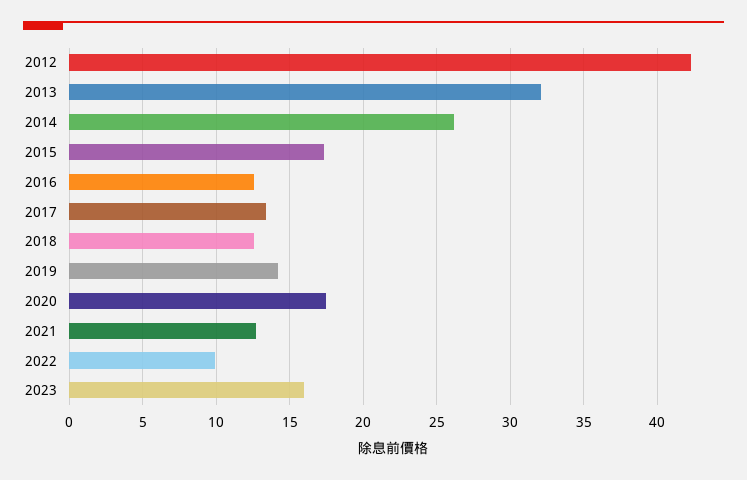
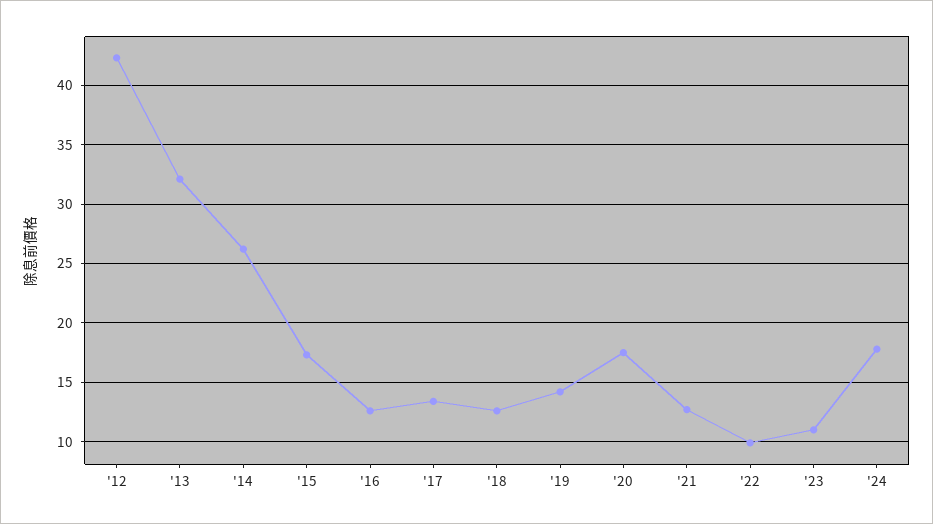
2023: 16 -> 11
'24: none -> 18

